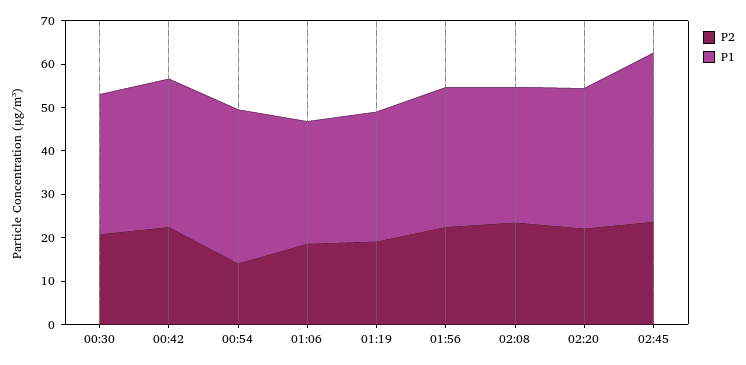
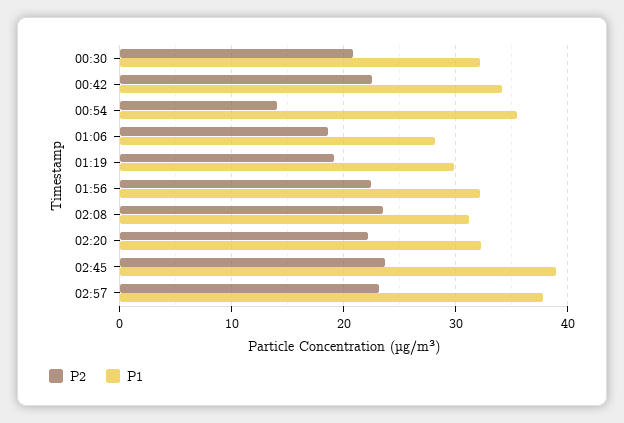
P2, 02:57: none -> 23
P1, 02:57: none -> 38

